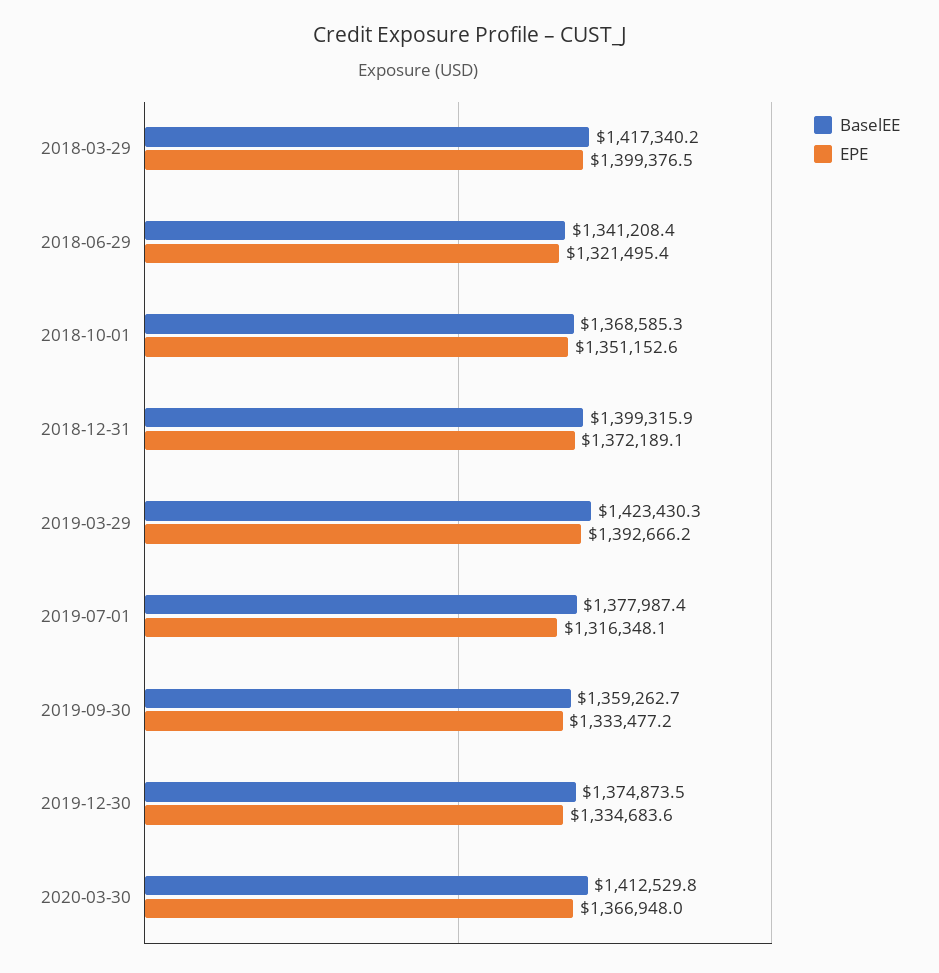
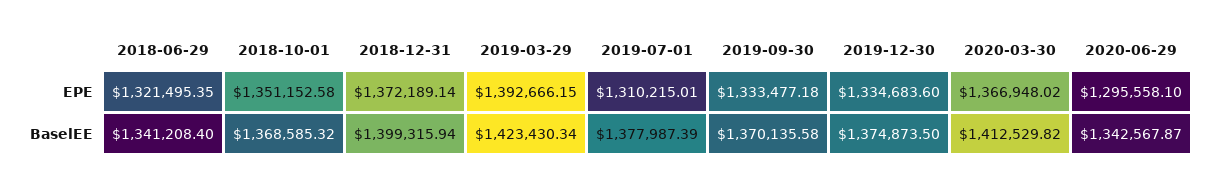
BaselEE, 2018-03-29: 1417340.2 -> none
EPE, 2018-03-29: 1399376.5 -> none
EPE, 2019-07-01: 1316348.1 -> 1310215.01
BaselEE, 2019-09-30: 1359262.7 -> 1370135.58
EPE, 2020-06-29: none -> 1295558.1
BaselEE, 2020-06-29: none -> 1342567.87

